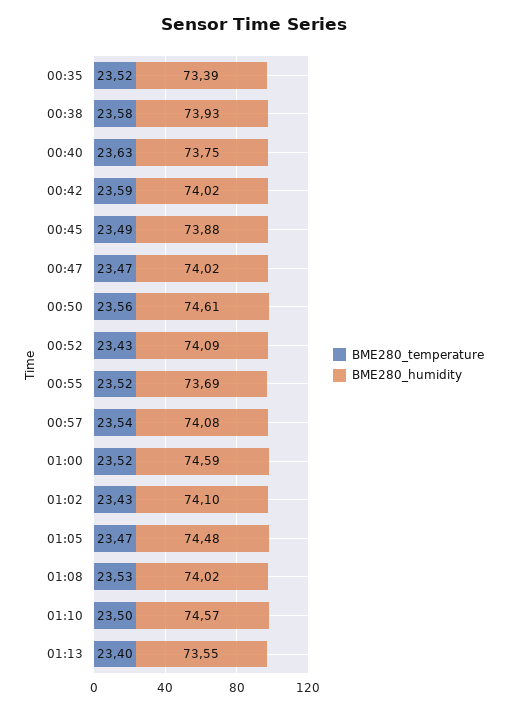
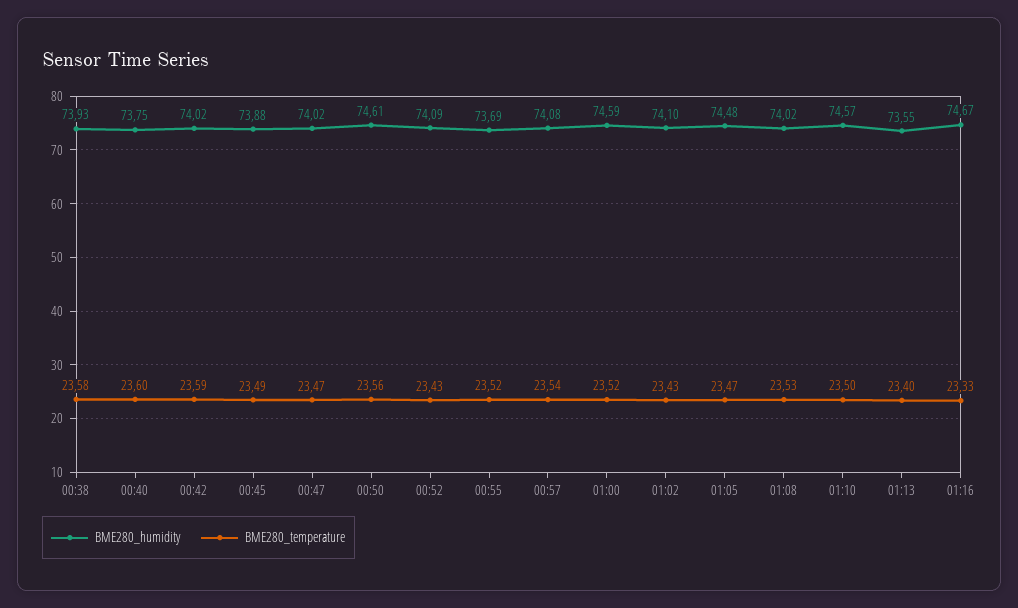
BME280_temperature, 00:35: 23.52 -> none
BME280_humidity, 00:35: 73.39 -> none
BME280_temperature, 00:40: 23.63 -> 23.6
BME280_humidity, 01:16: none -> 74.67
BME280_temperature, 01:16: none -> 23.33

